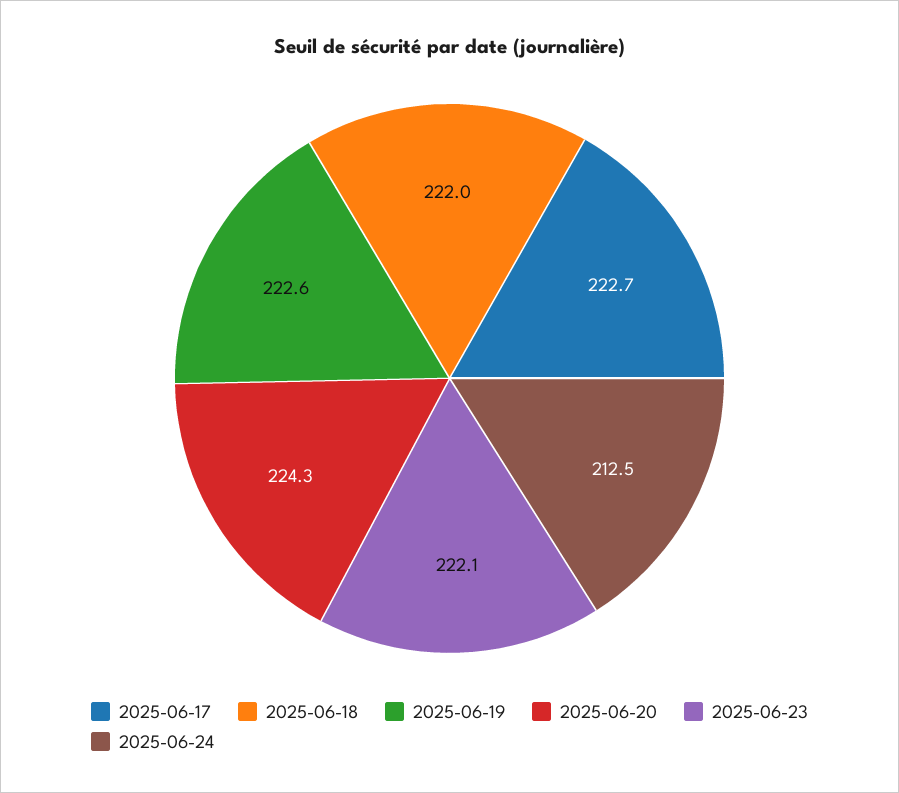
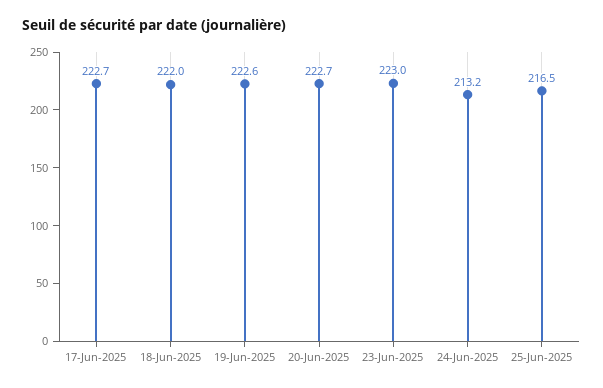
2025-06-20: 224.3 -> 222.7
2025-06-23: 222.1 -> 223
2025-06-24: 212.5 -> 213.2
25-Jun-2025: none -> 216.5

